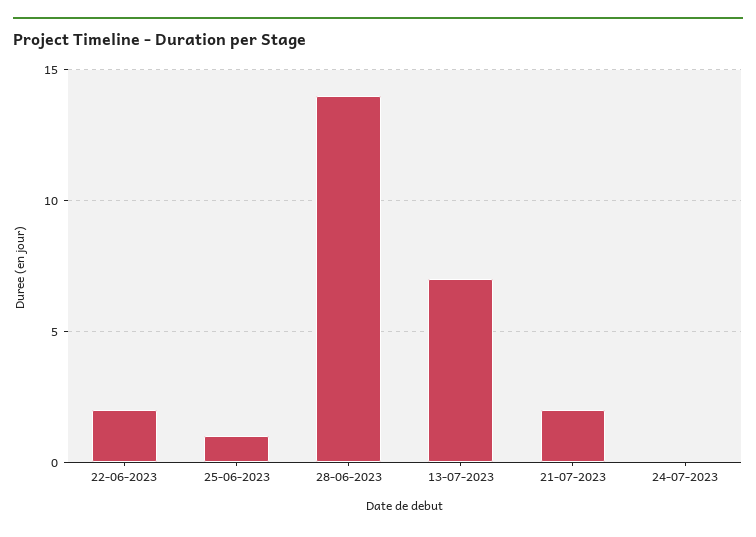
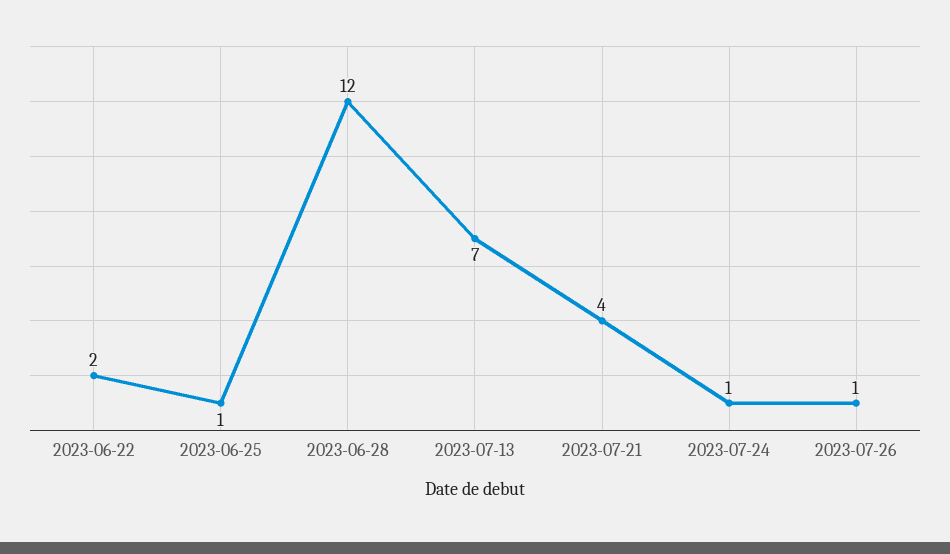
28-06-2023: 14 -> 12
21-07-2023: 2 -> 4
24-07-2023: 0 -> 1
2023-07-26: none -> 1

